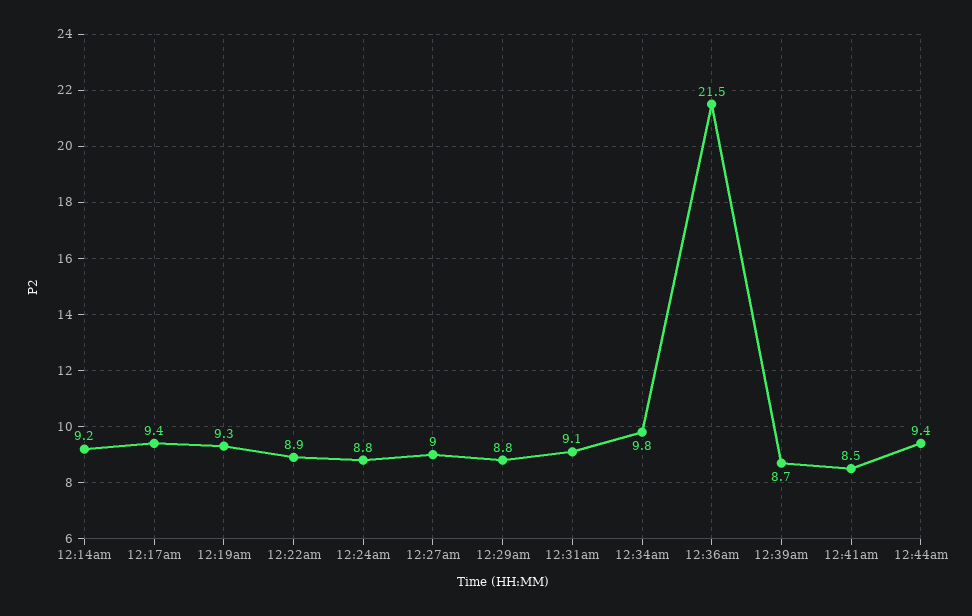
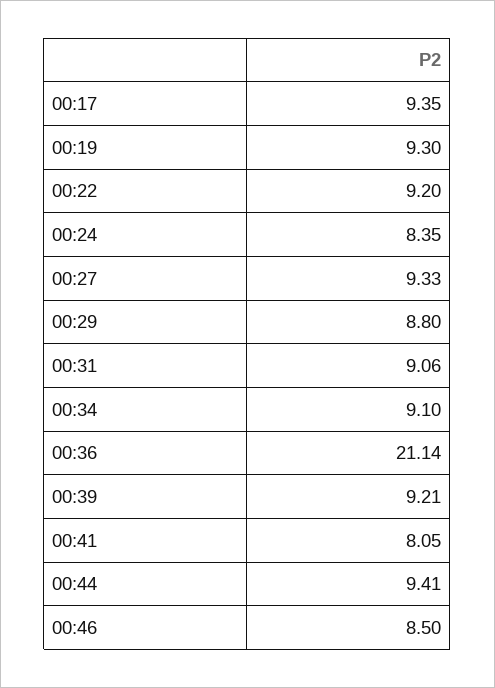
12:14am: 9.2 -> none
12:22am: 8.9 -> 9.2
12:24am: 8.8 -> 8.35
12:27am: 9 -> 9.33
12:34am: 9.8 -> 9.1
12:36am: 21.5 -> 21.14
12:39am: 8.7 -> 9.21
12:41am: 8.5 -> 8.05
00:46: none -> 8.5

